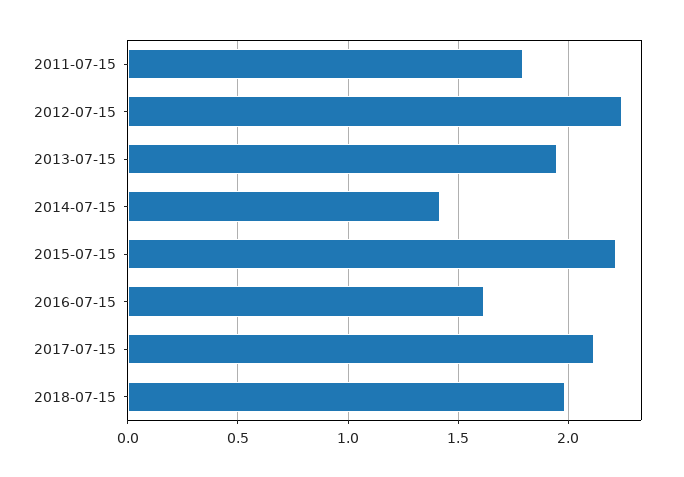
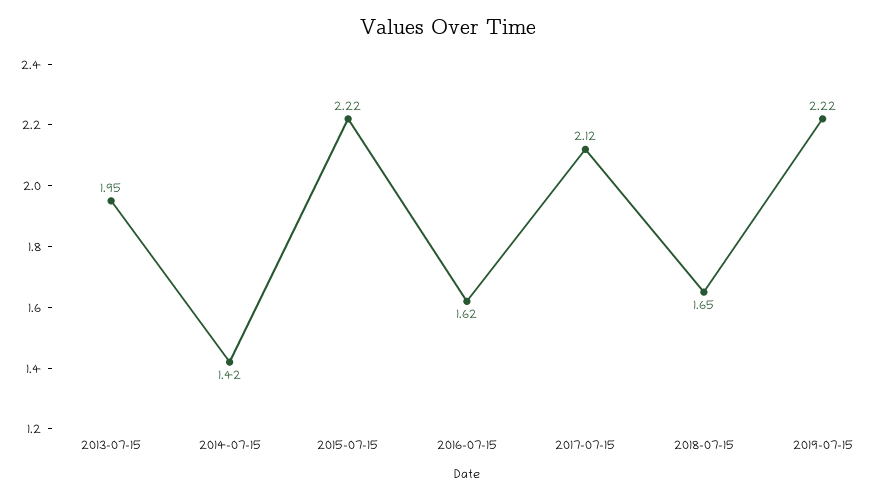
2011-07-15: 1.8 -> none
2012-07-15: 2.25 -> none
2018-07-15: 2 -> 1.65
2019-07-15: none -> 2.22

